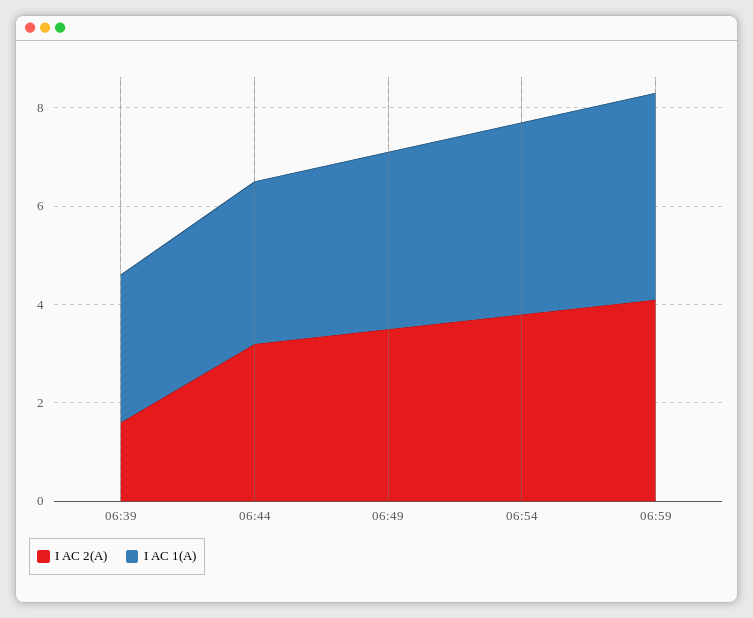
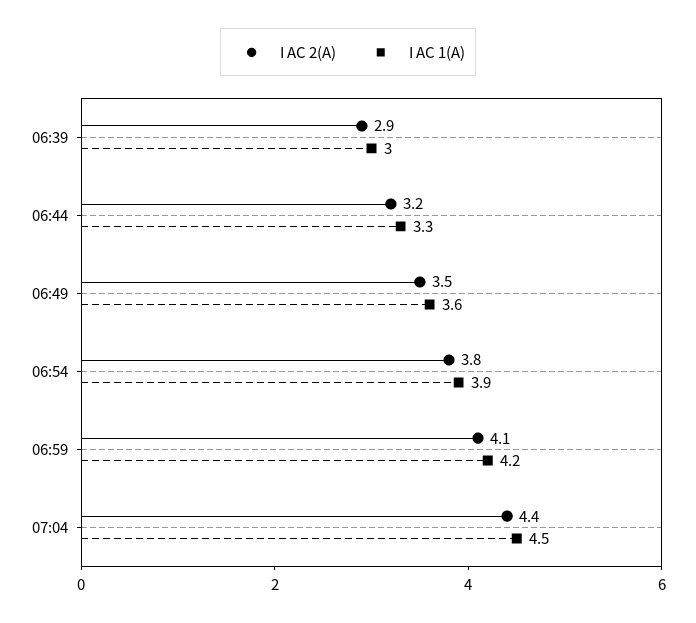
I AC 2(A), 06:39: 1.5 -> 2.9
I AC 2(A), 07:04: none -> 4.4
I AC 1(A), 07:04: none -> 4.5

